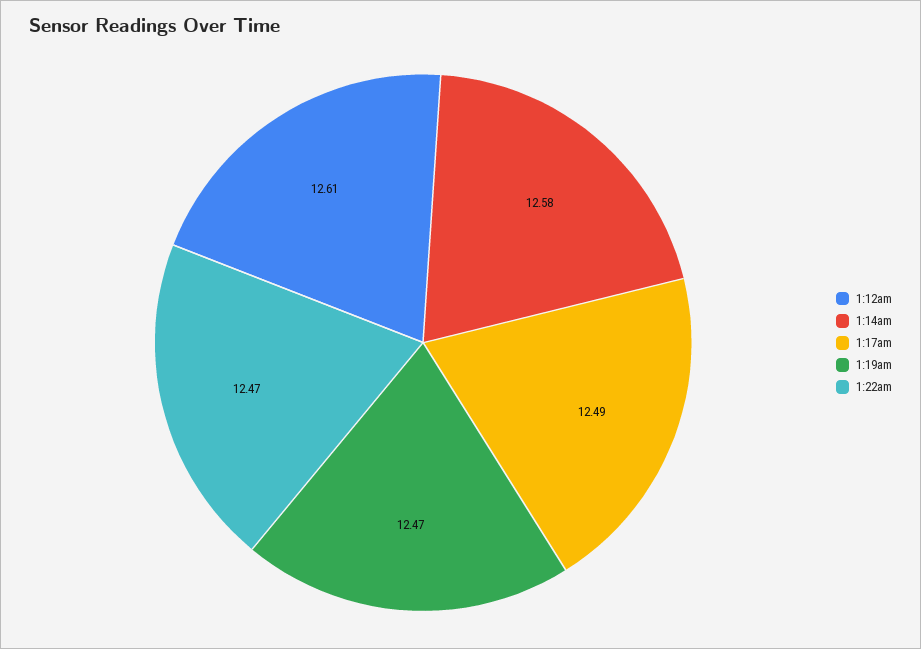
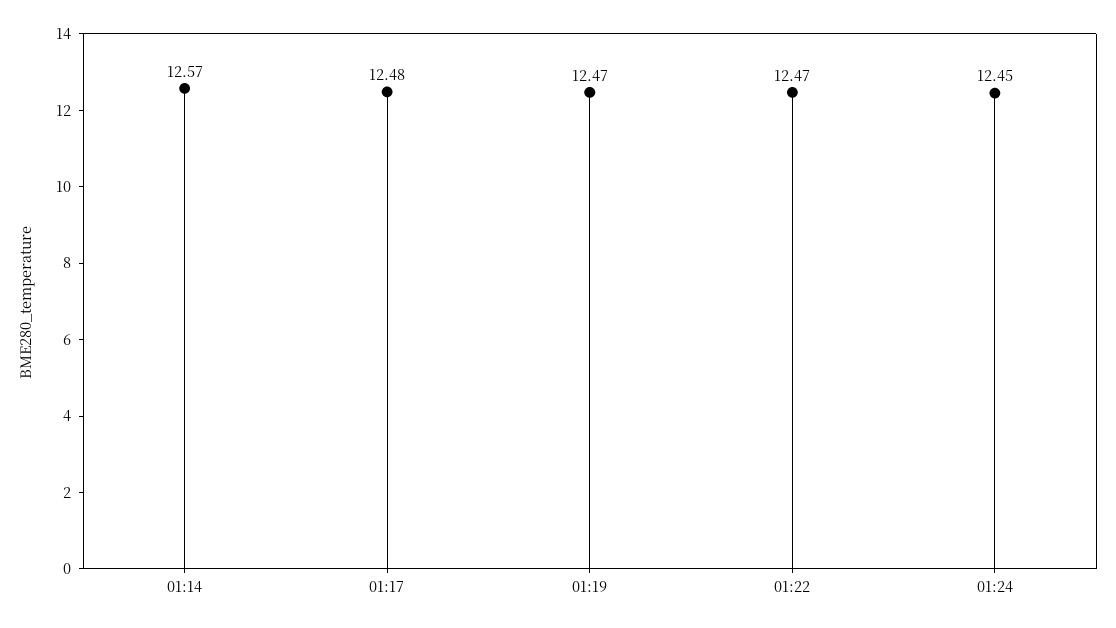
1:12am: 12.61 -> none
1:14am: 12.58 -> 12.57
1:17am: 12.49 -> 12.48
01:24: none -> 12.45

